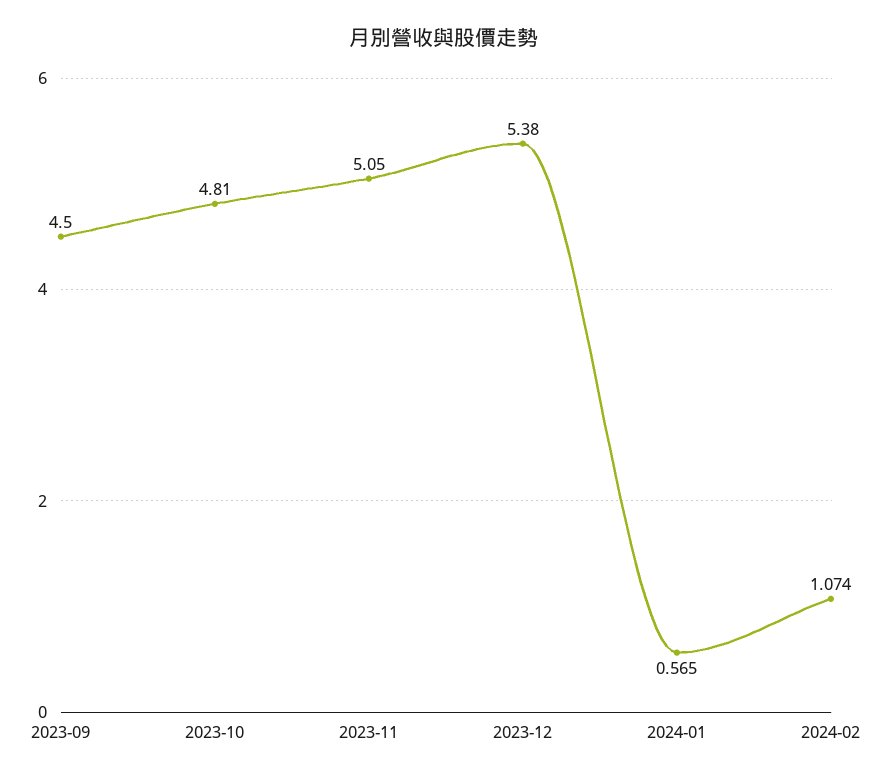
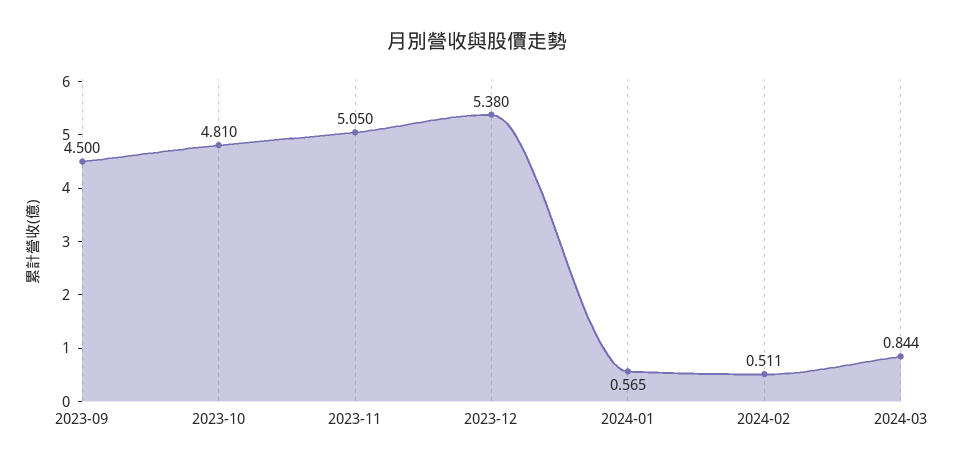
2024-02: 1.074 -> 0.511
2024-03: none -> 0.844

